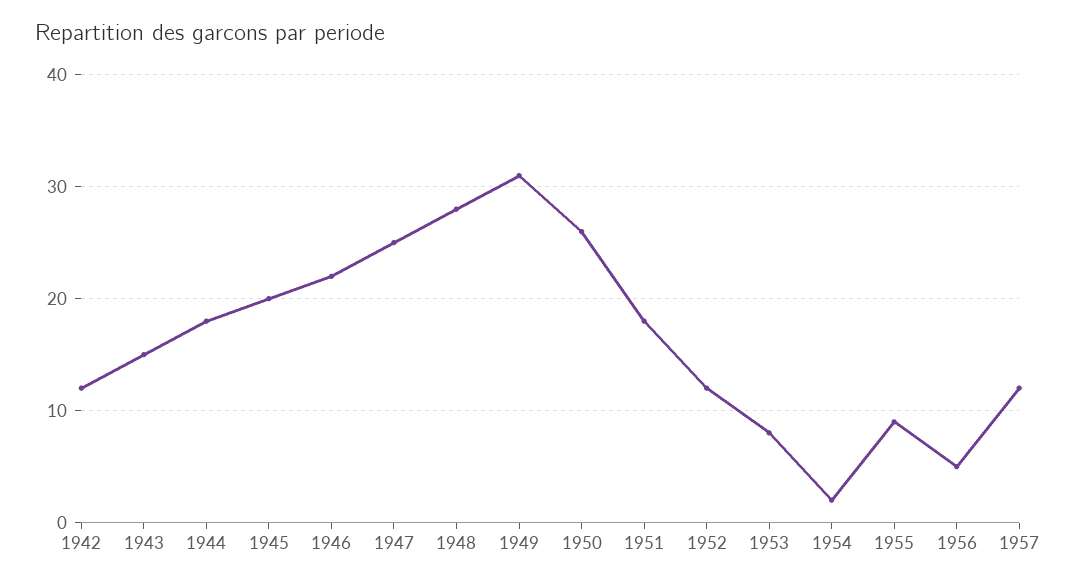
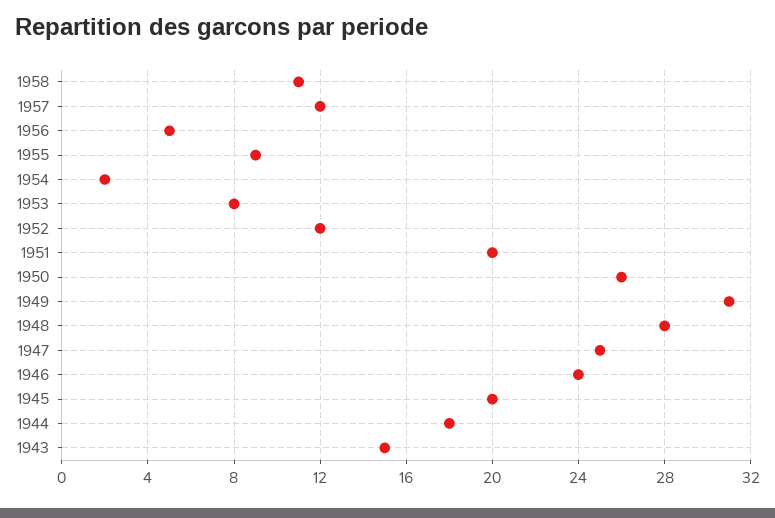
1942: 12 -> none
1946: 22 -> 24
1951: 18 -> 20
1958: none -> 11

